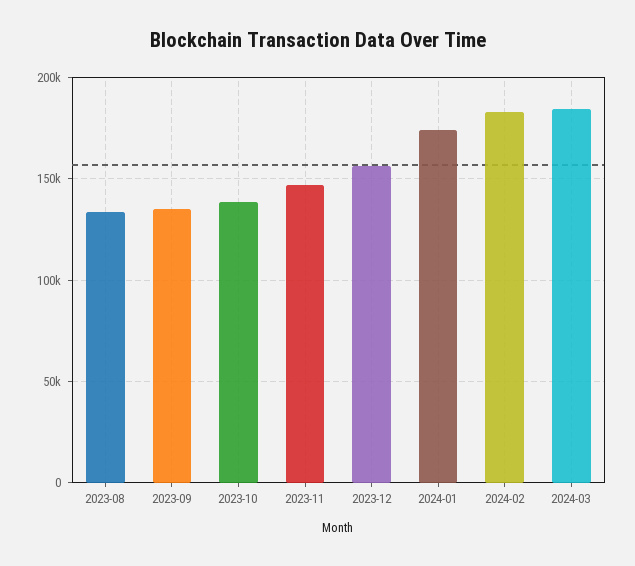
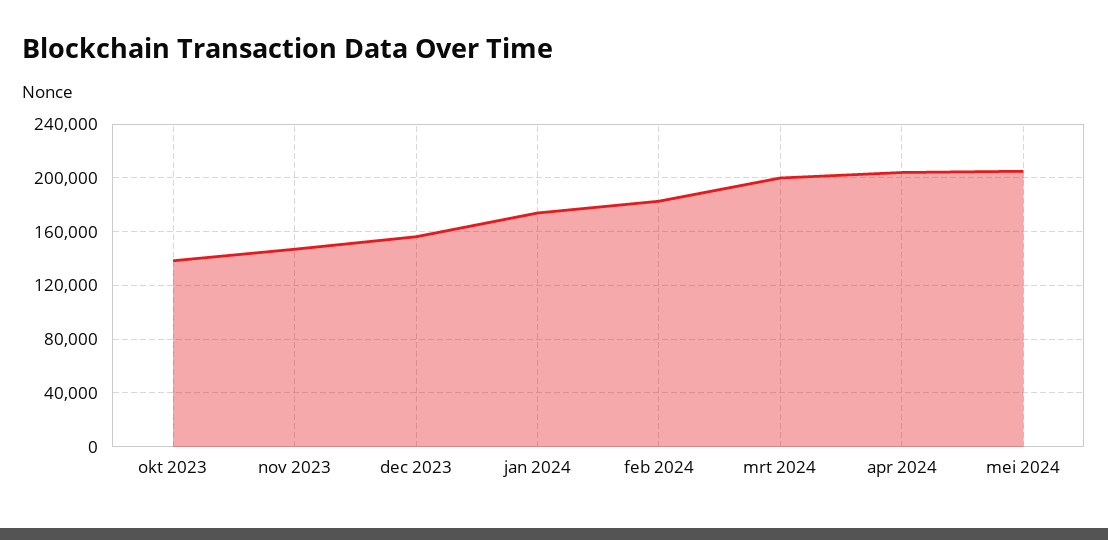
2023-08: 135000 -> none
2023-09: 135000 -> none
2024-03: 185000 -> 200000
apr 2024: none -> 205000
mei 2024: none -> 205000

